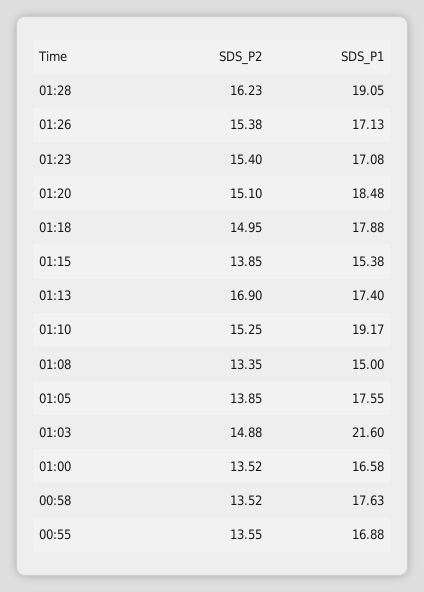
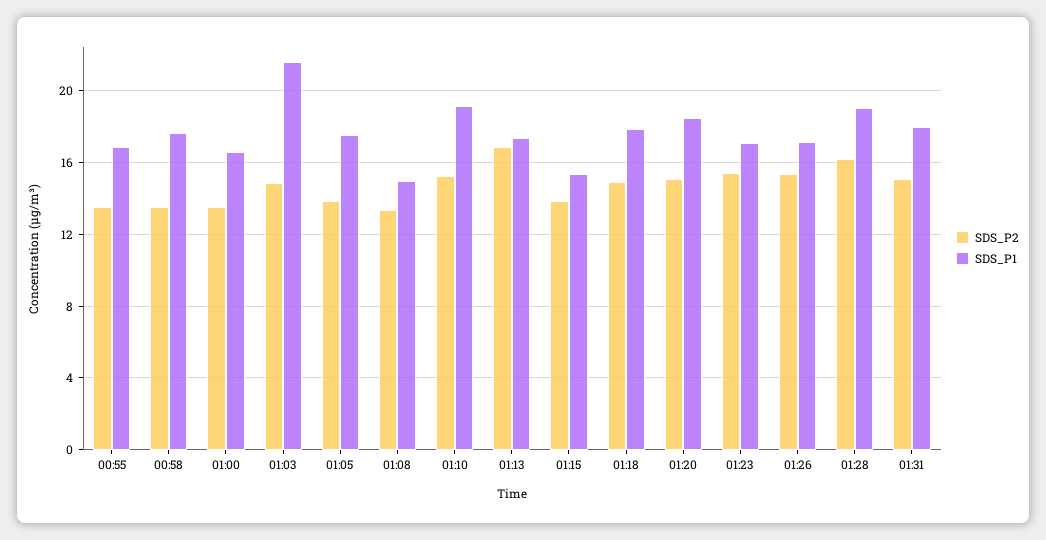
SDS_P2, 01:31: none -> 15
SDS_P1, 01:31: none -> 18

